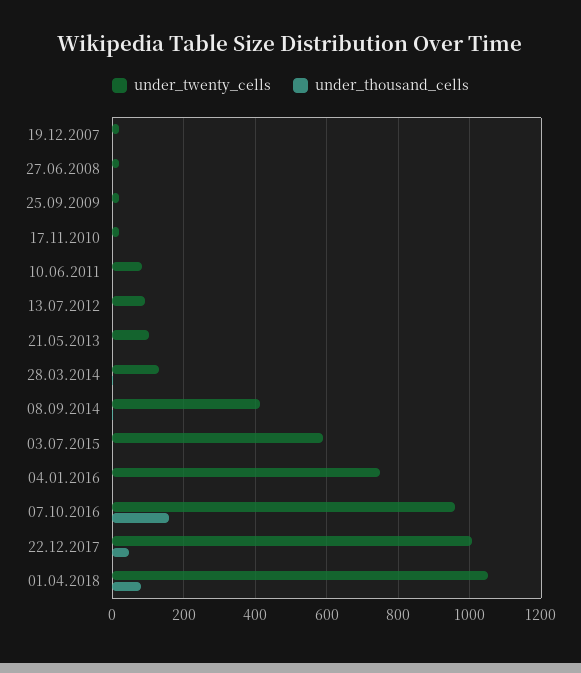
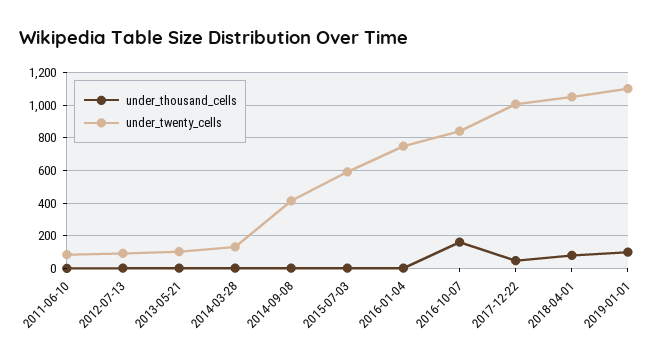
under_twenty_cells, 19.12.2007: 20 -> none
under_thousand_cells, 19.12.2007: 0 -> none
under_twenty_cells, 27.06.2008: 20 -> none
under_thousand_cells, 27.06.2008: 0 -> none
under_twenty_cells, 25.09.2009: 20 -> none
under_thousand_cells, 25.09.2009: 0 -> none
under_twenty_cells, 17.11.2010: 20 -> none
under_thousand_cells, 17.11.2010: 0 -> none
under_twenty_cells, 07.10.2016: 960 -> 850
under_thousand_cells, 2019-01-01: none -> 100
under_twenty_cells, 2019-01-01: none -> 1100

